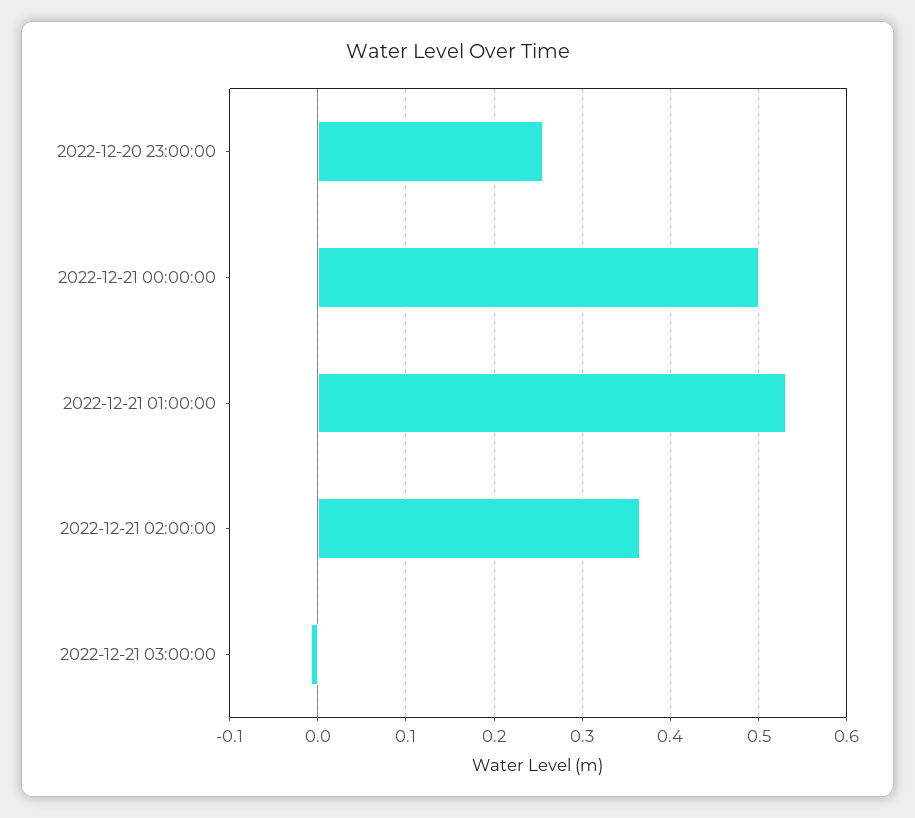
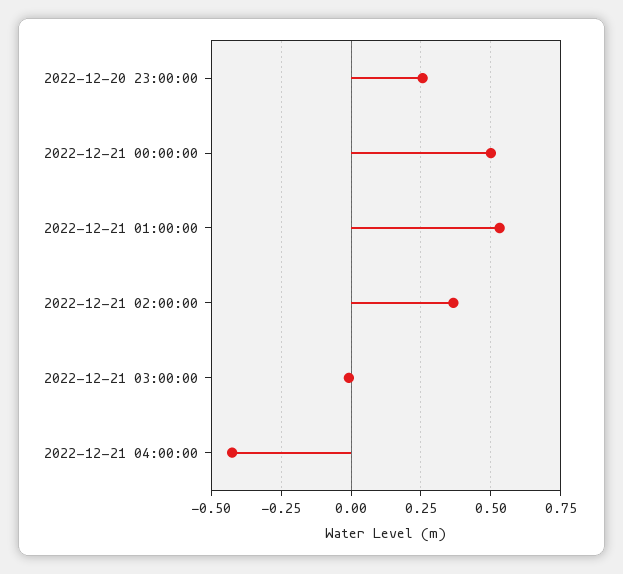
2022-12-21 04:00:00: none -> -0.425

